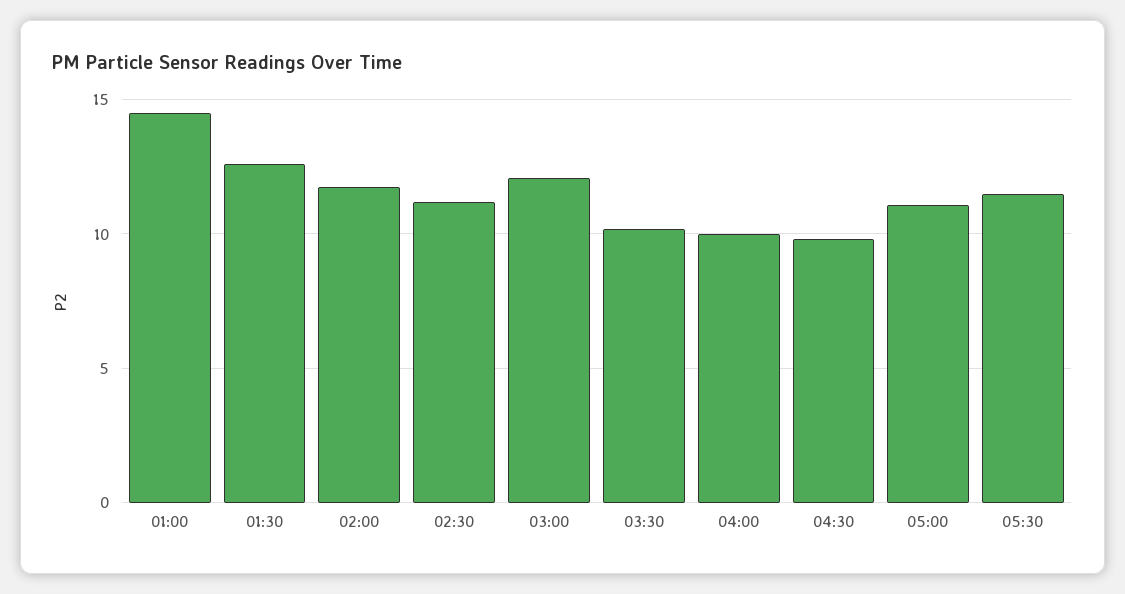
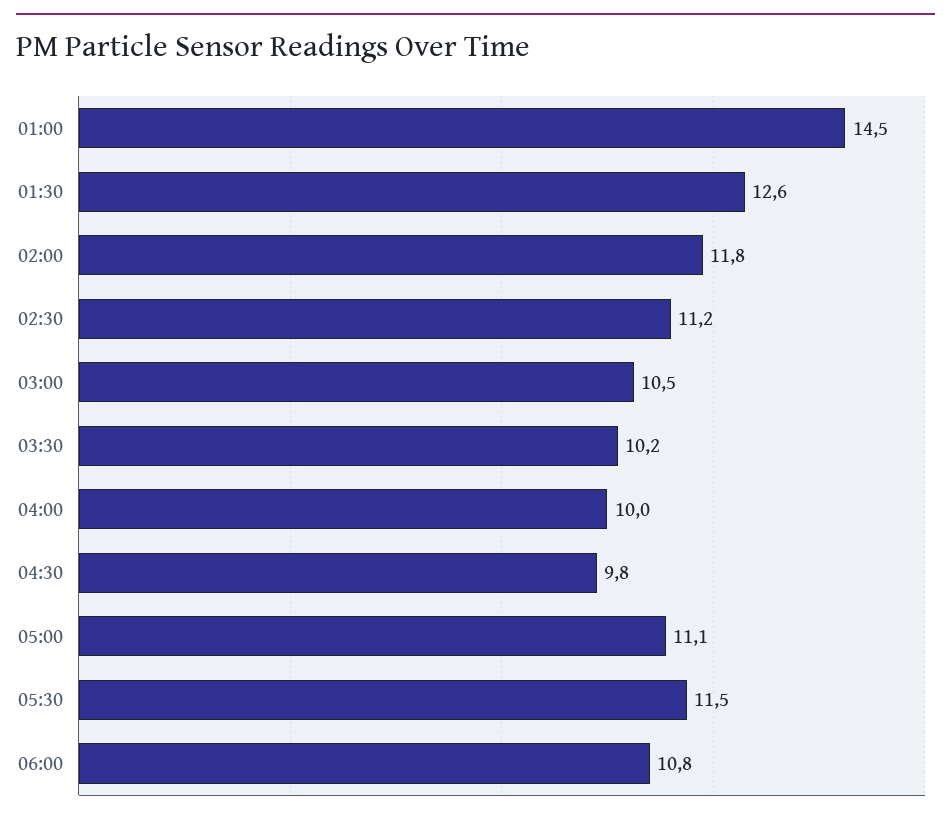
03:00: 12 -> 10.5
06:00: none -> 10.8

